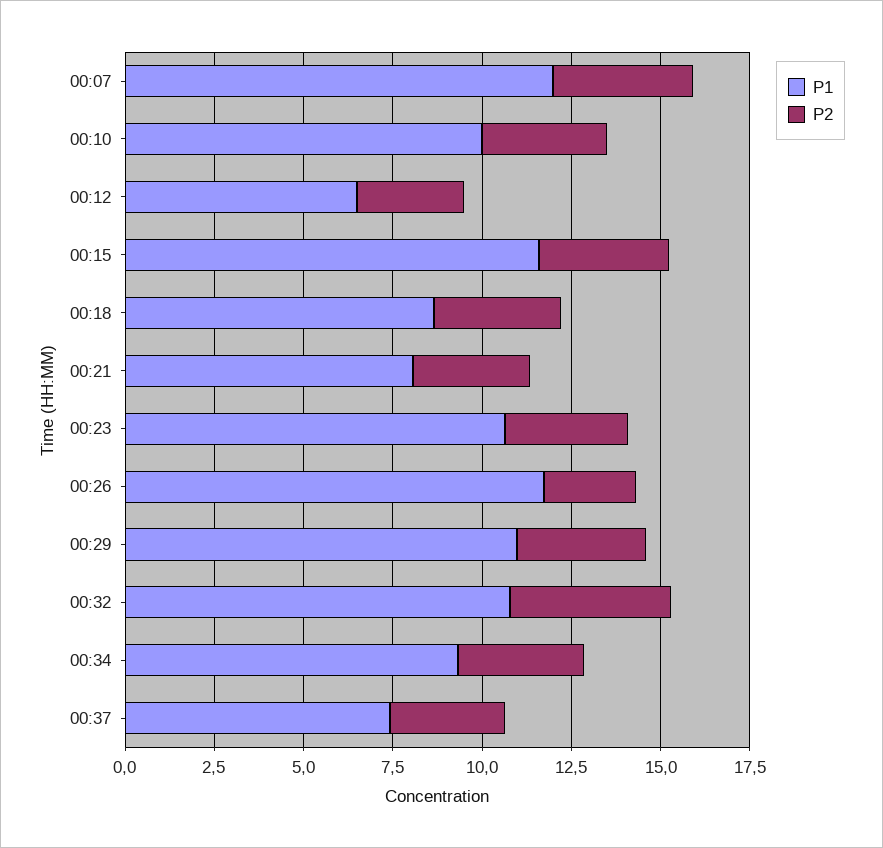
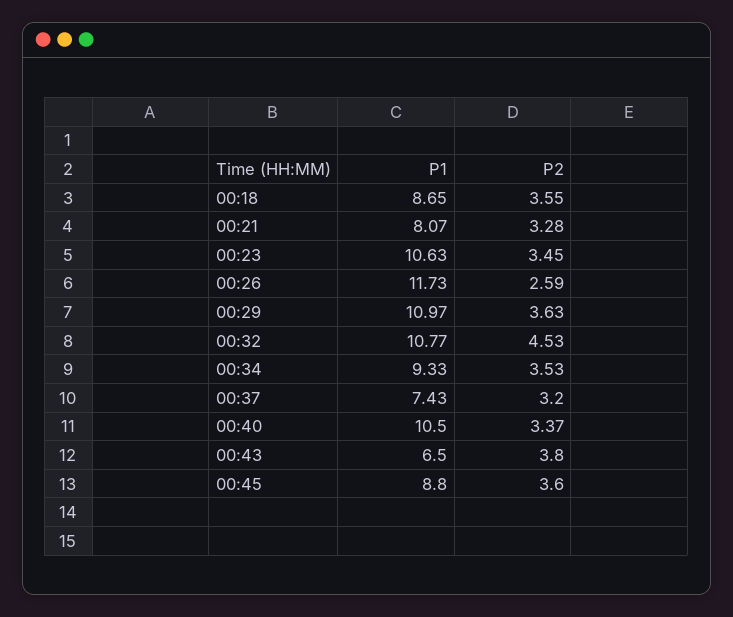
P1, 00:07: 12 -> none
P2, 00:07: 4 -> none
P1, 00:10: 10 -> none
P2, 00:10: 3.5 -> none
P1, 00:12: 6.5 -> none
P2, 00:12: 3 -> none
P1, 00:15: 11.5 -> none
P2, 00:15: 3.5 -> none
P1, 00:40: none -> 10.5
P2, 00:40: none -> 3.37
P1, 00:43: none -> 6.5
P2, 00:43: none -> 3.8
P1, 00:45: none -> 8.8
P2, 00:45: none -> 3.6

